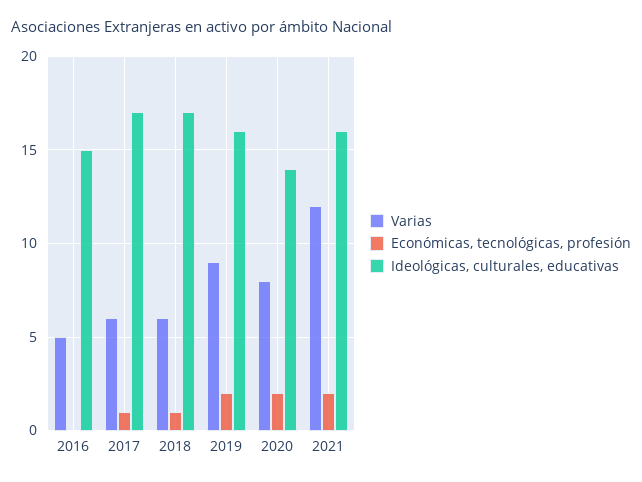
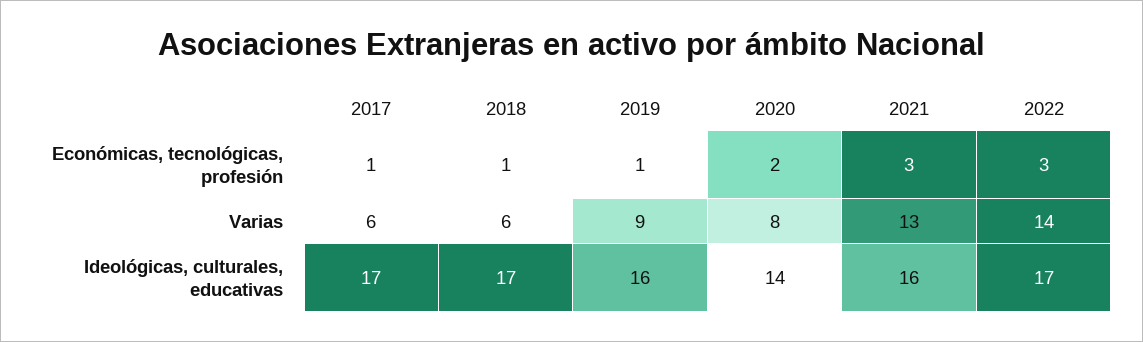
Varias, 2016: 5 -> none
Económicas, tecnológicas, profesión, 2016: 0 -> none
Ideológicas, culturales, educativas, 2016: 15 -> none
Económicas, tecnológicas, profesión, 2019: 2 -> 1
Varias, 2021: 12 -> 13
Económicas, tecnológicas, profesión, 2021: 2 -> 3
Económicas, tecnológicas, profesión, 2022: none -> 3
Varias, 2022: none -> 14
Ideológicas, culturales, educativas, 2022: none -> 17

